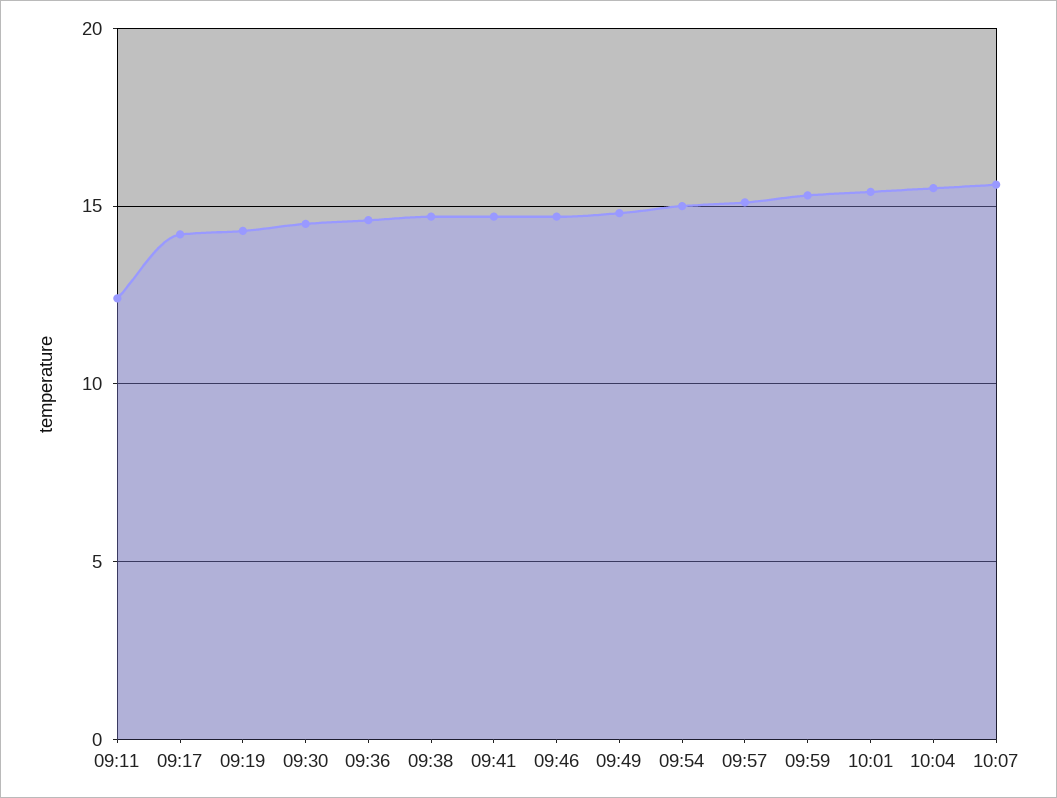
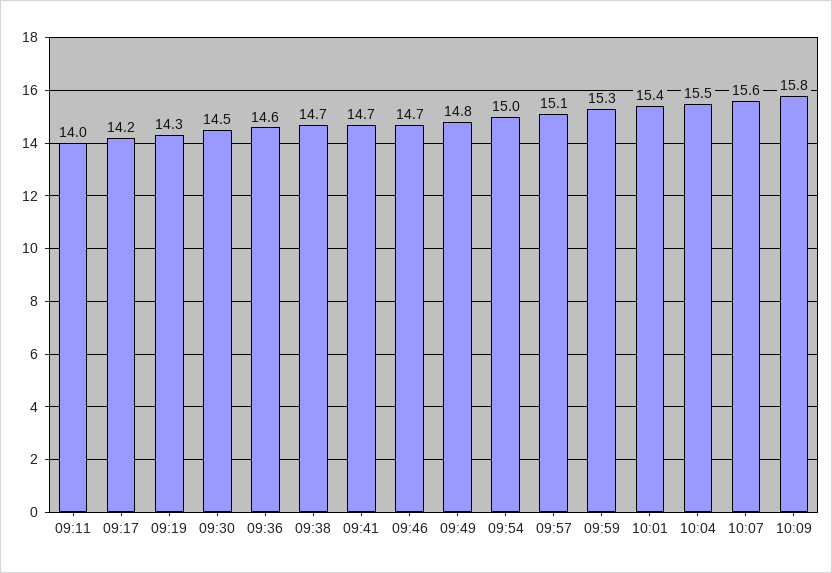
09:11: 12.5 -> 14
10:09: none -> 15.8

